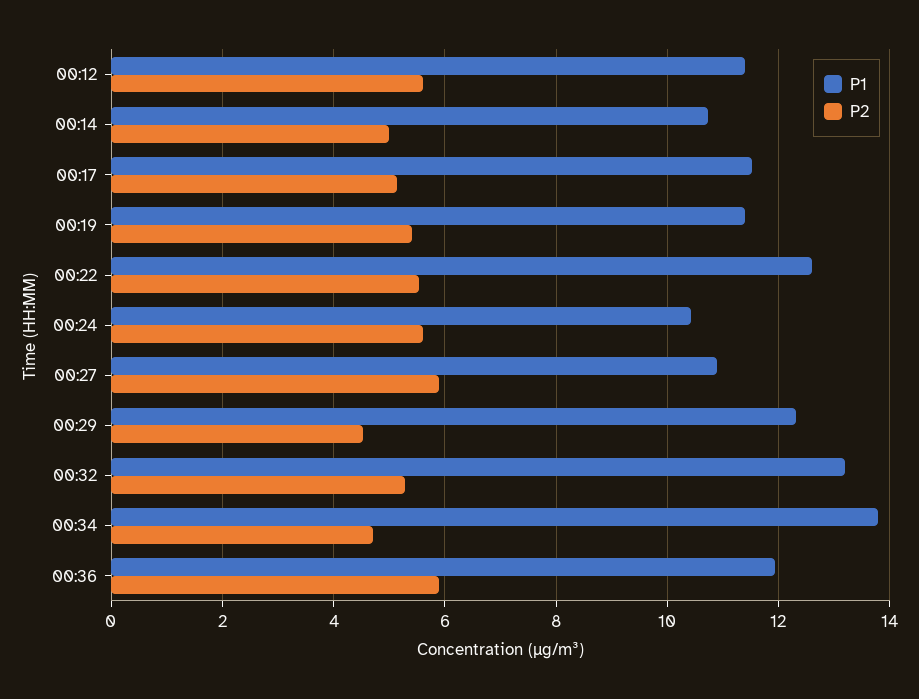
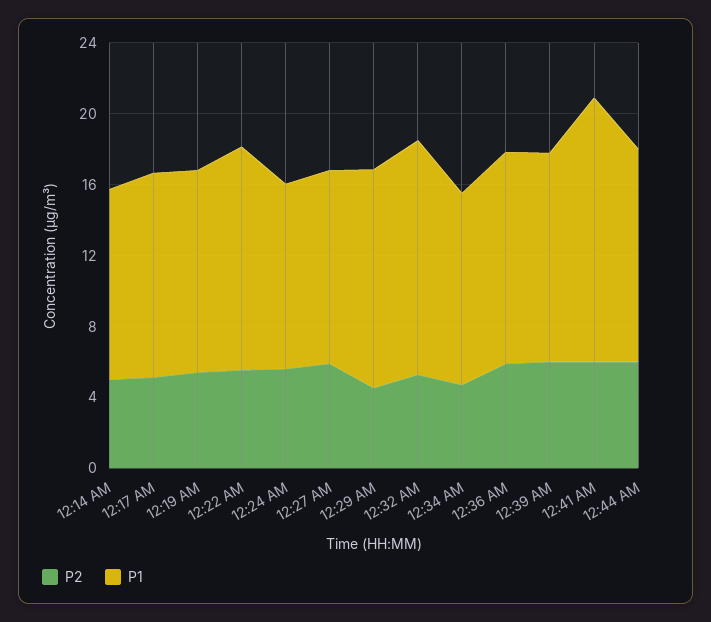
P1, 00:12: 11.4 -> none
P2, 00:12: 5.6 -> none
P1, 00:34: 13.8 -> 11
P2, 12:39 AM: none -> 6
P1, 12:39 AM: none -> 12
P2, 12:41 AM: none -> 6
P1, 12:41 AM: none -> 15
P2, 12:44 AM: none -> 6
P1, 12:44 AM: none -> 12

